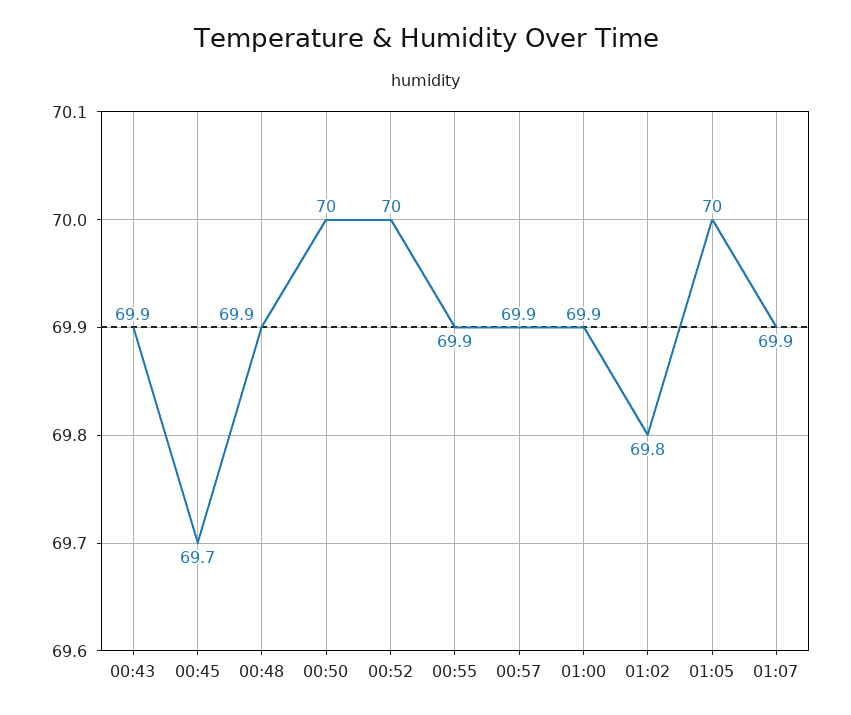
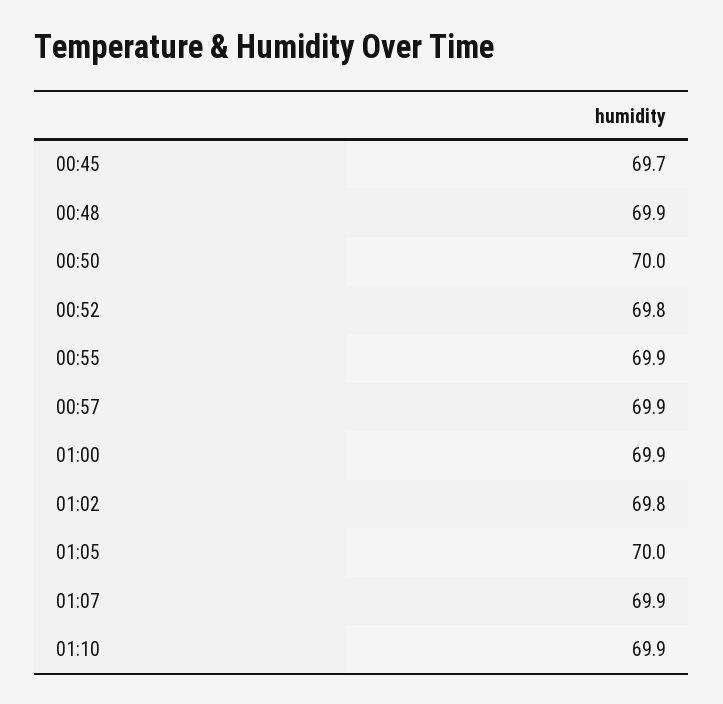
00:43: 69.9 -> none
00:52: 70 -> 69.8
01:10: none -> 69.9

